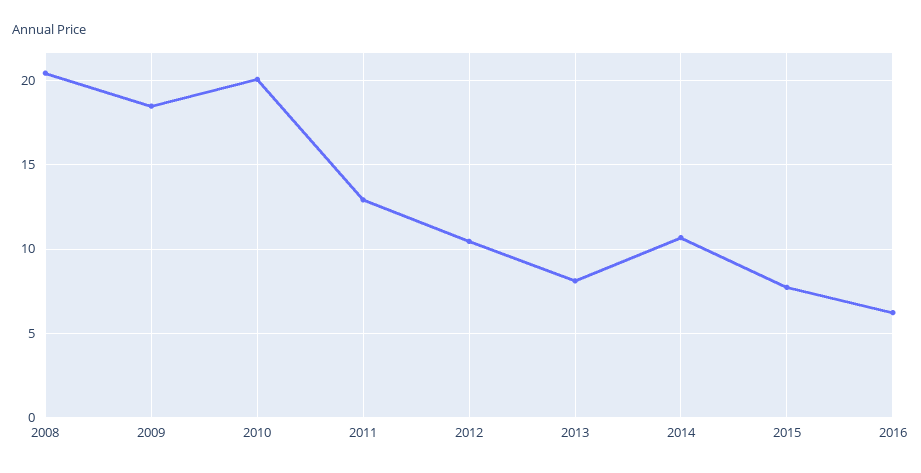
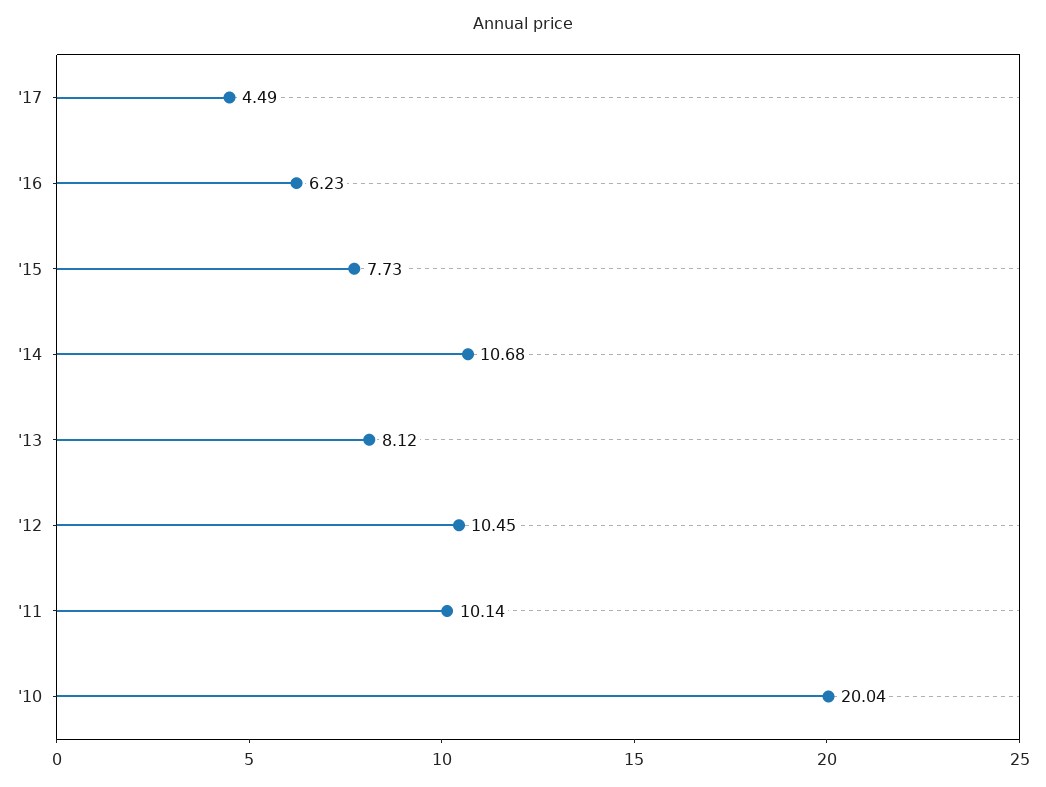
2008: 20.5 -> none
2009: 18.5 -> none
2011: 13 -> 10.14
'17: none -> 4.49

